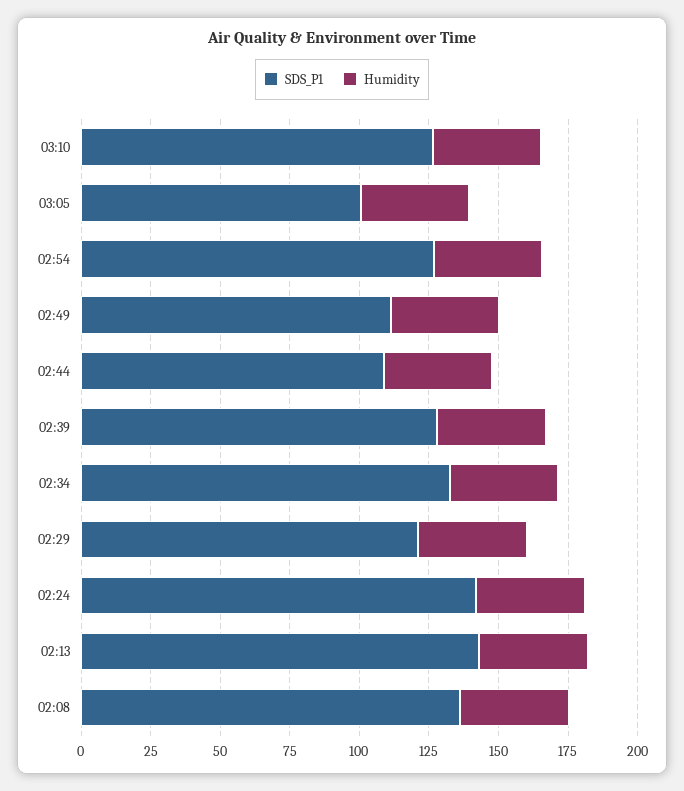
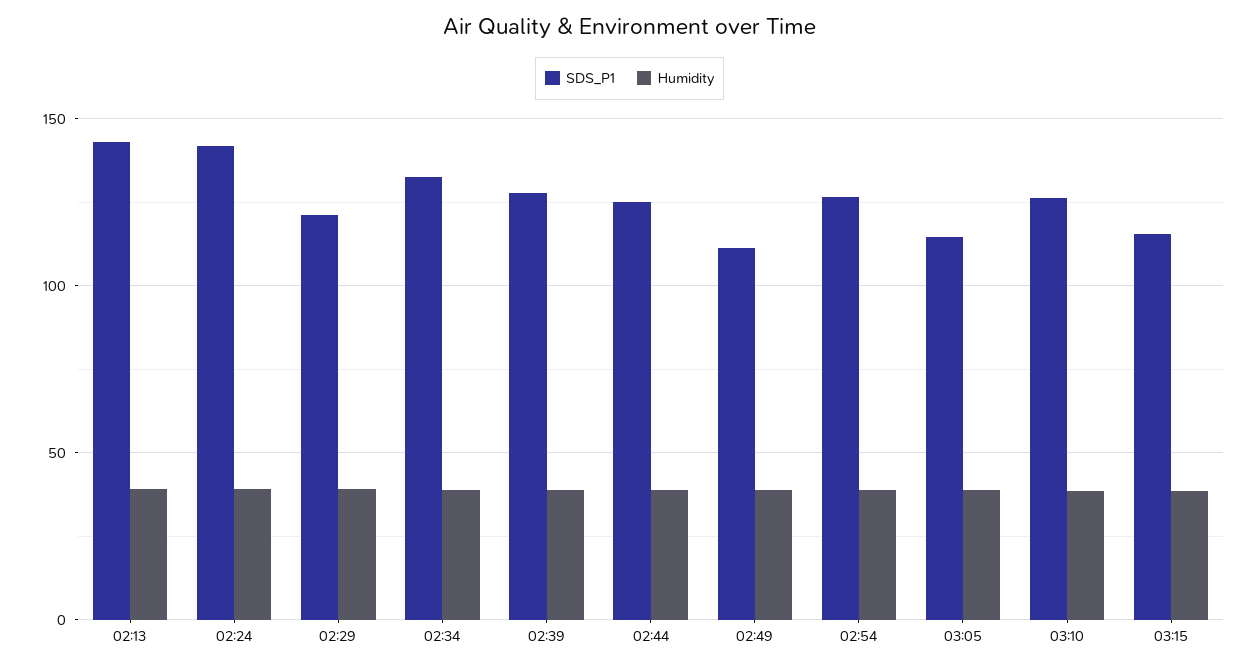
SDS_P1, 03:05: 100 -> 115
SDS_P1, 02:44: 110 -> 125
SDS_P1, 02:08: 135 -> none
Humidity, 02:08: 40 -> none
SDS_P1, 03:15: none -> 115
Humidity, 03:15: none -> 40

